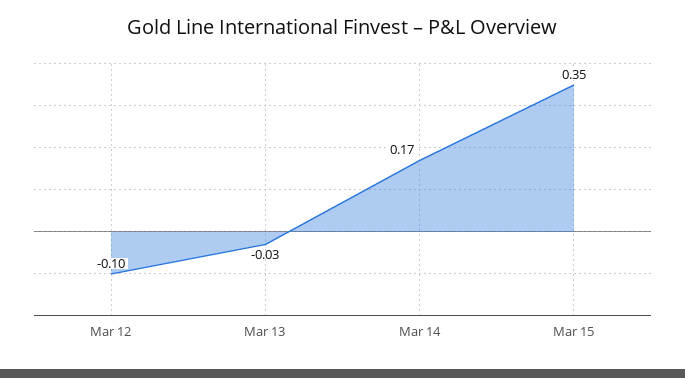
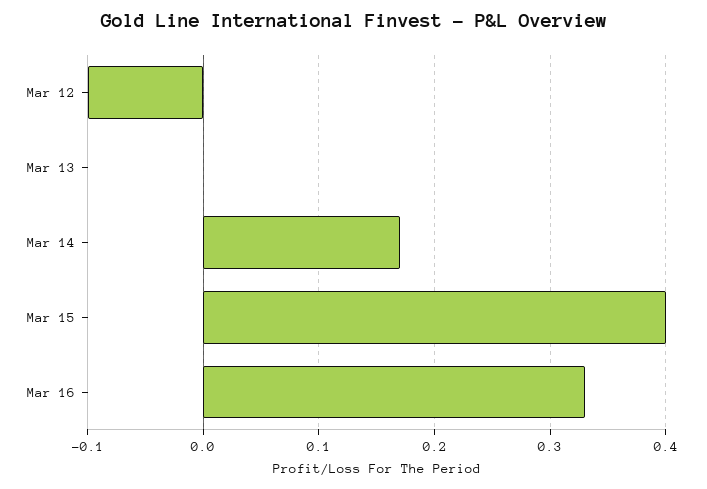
Mar 13: -0.03 -> 0
Mar 15: 0.35 -> 0.4
Mar 16: none -> 0.33

